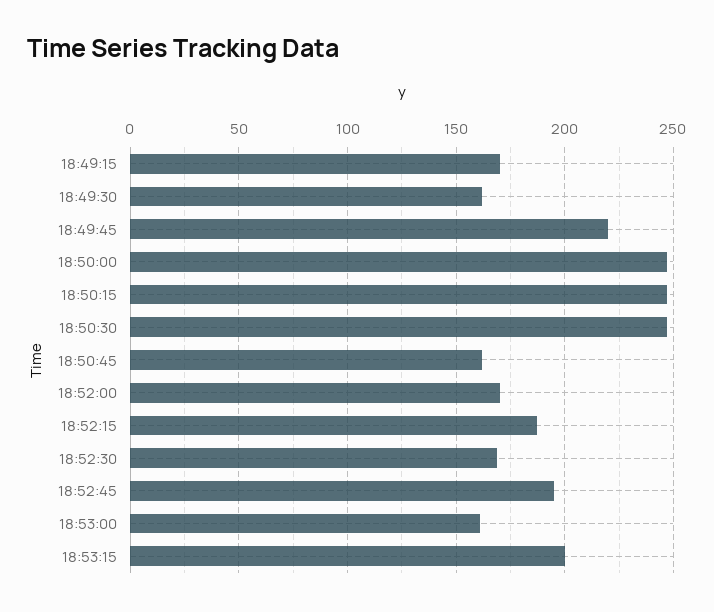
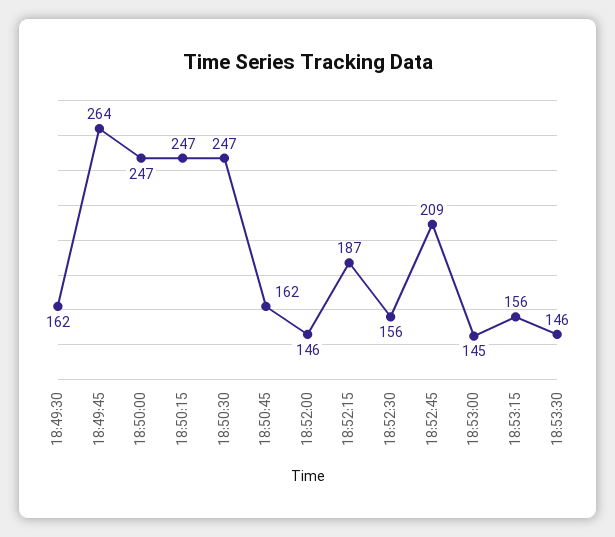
18:49:15: 170 -> none
18:49:45: 220 -> 264
18:52:00: 170 -> 146
18:52:30: 170 -> 156
18:52:45: 195 -> 209
18:53:00: 160 -> 145
18:53:15: 200 -> 156
18:53:30: none -> 146

